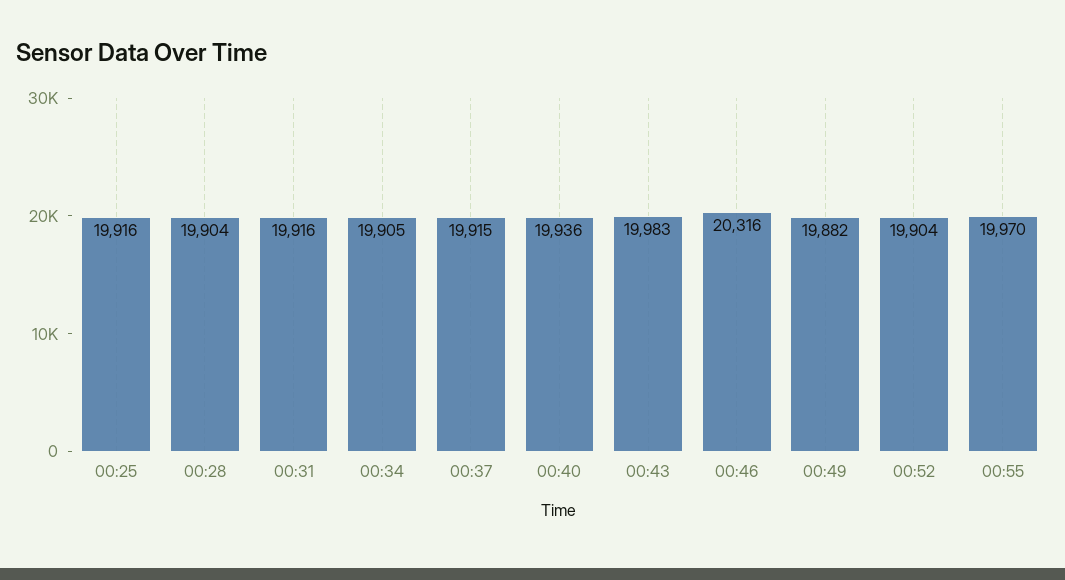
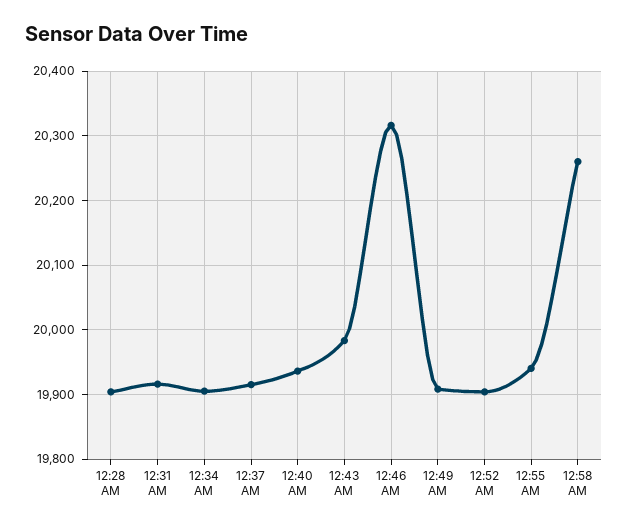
00:25: 19916 -> none
00:49: 19882 -> 19910
00:55: 19970 -> 19940
12:58 AM: none -> 20260

